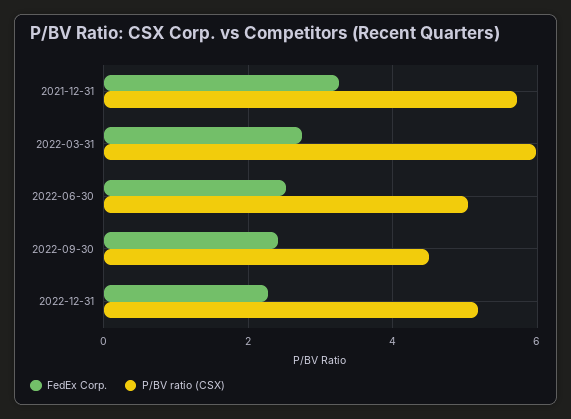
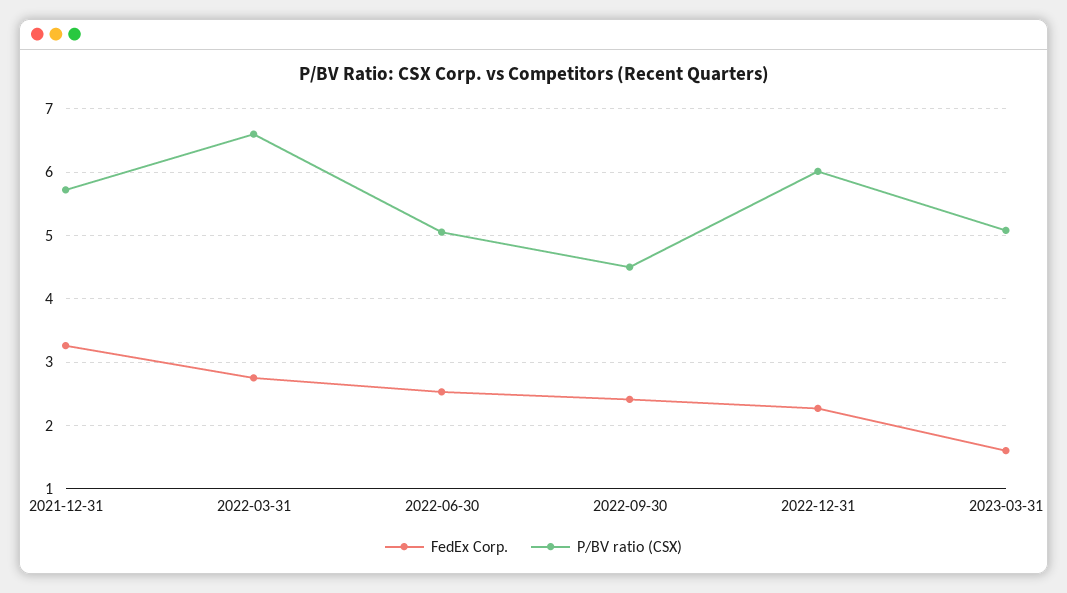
P/BV ratio (CSX), 2022-03-31: 6 -> 6.6
P/BV ratio (CSX), 2022-12-31: 5.2 -> 6
FedEx Corp., 2023-03-31: none -> 1.6
P/BV ratio (CSX), 2023-03-31: none -> 5.1

